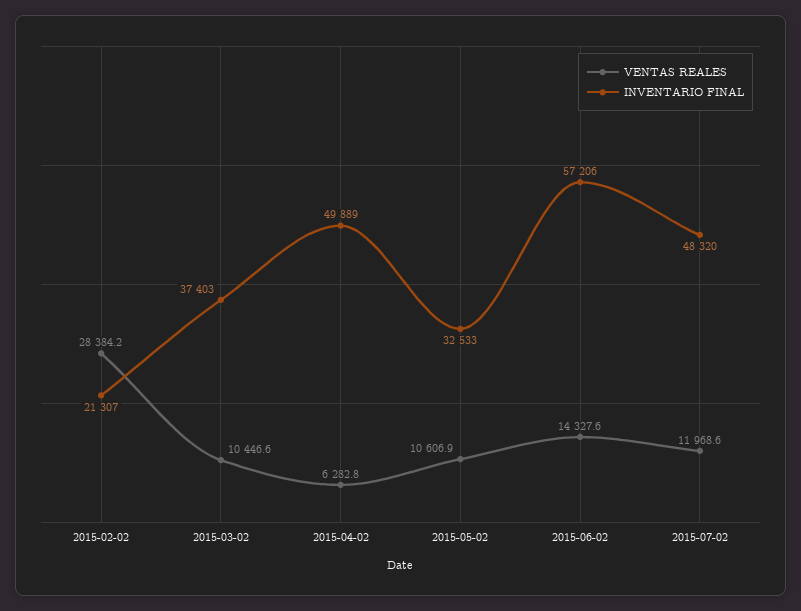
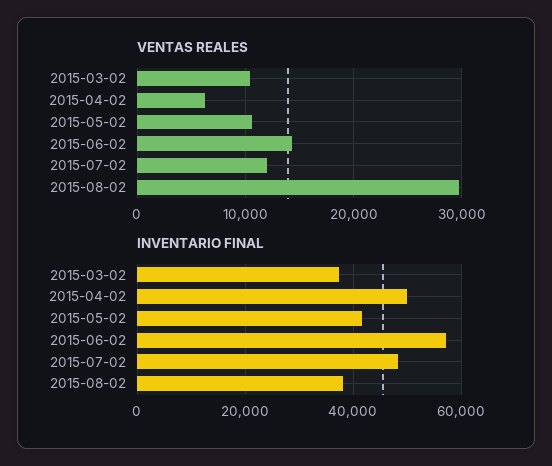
VENTAS REALES, 2015-02-02: 28384.2 -> none
INVENTARIO FINAL, 2015-02-02: 21307 -> none
INVENTARIO FINAL, 2015-05-02: 32533 -> 42000
VENTAS REALES, 2015-08-02: none -> 30000
INVENTARIO FINAL, 2015-08-02: none -> 38000

